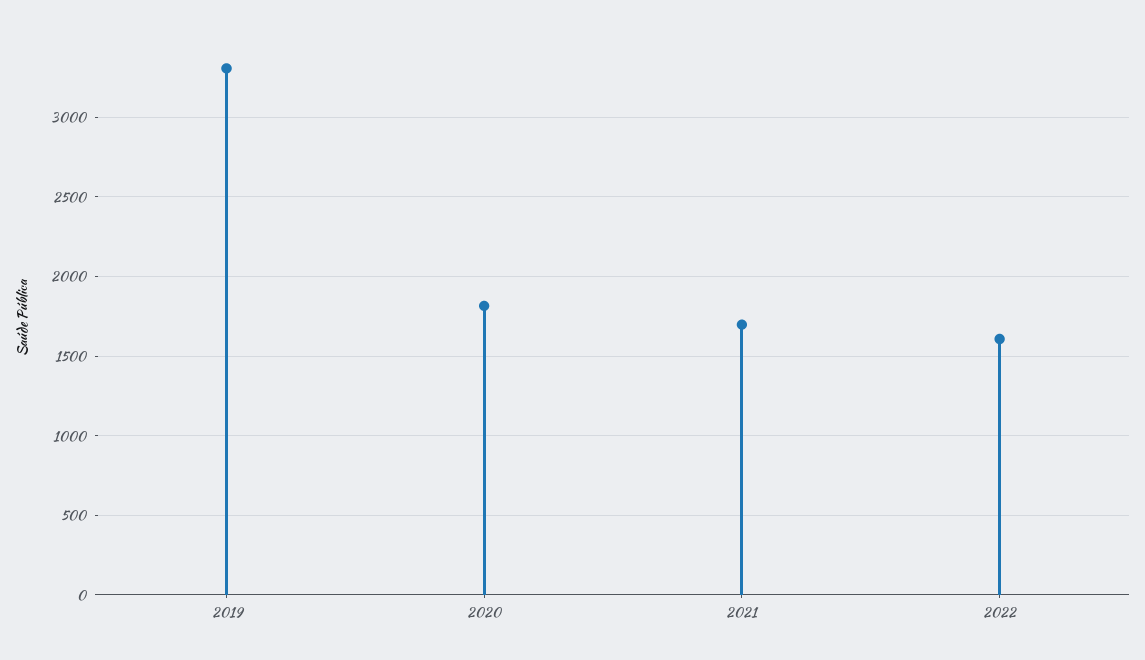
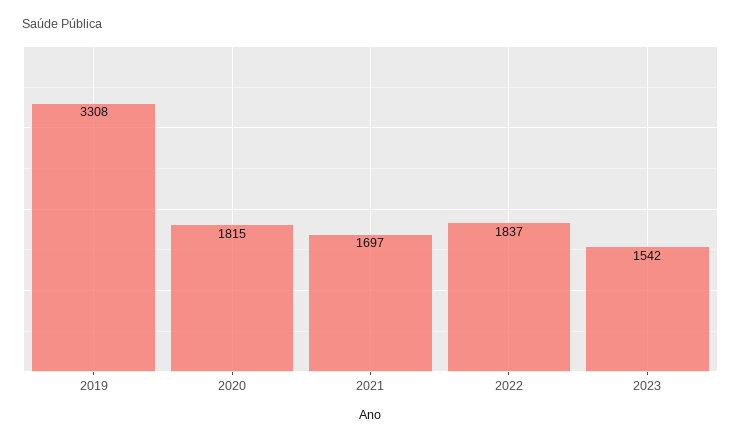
2022: 1600 -> 1837
2023: none -> 1542

